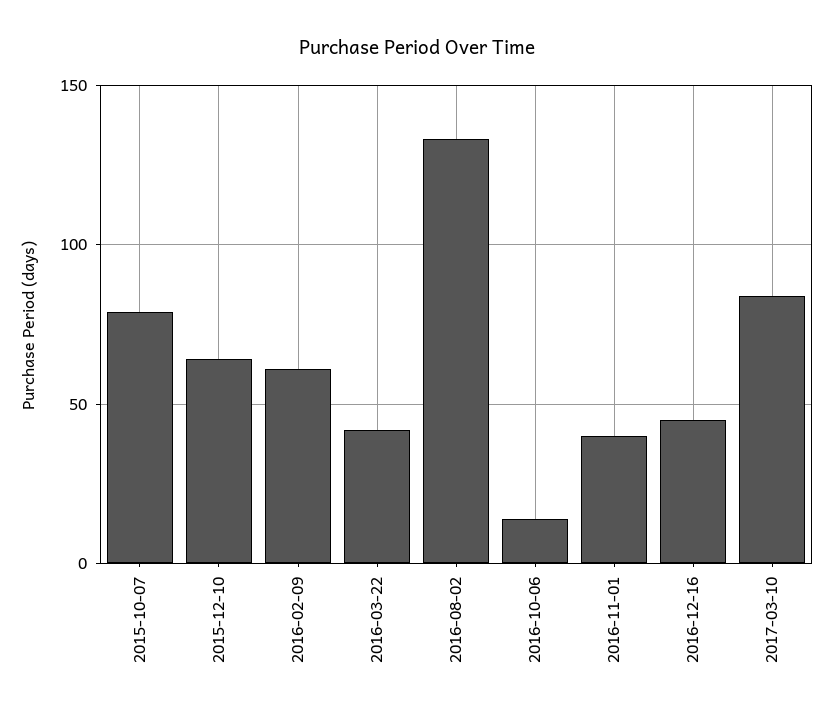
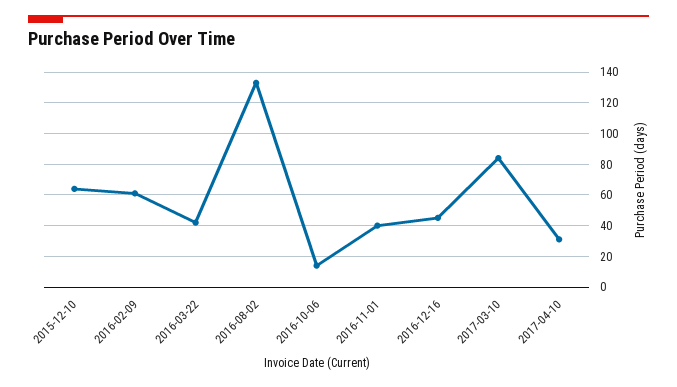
2015-10-07: 80 -> none
2017-04-10: none -> 30

